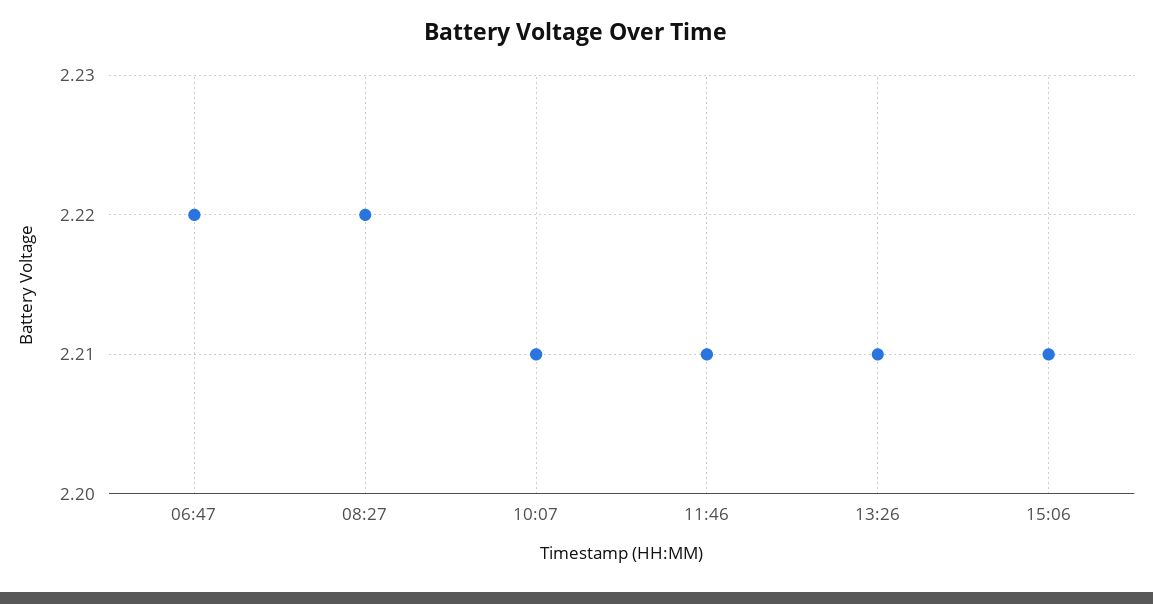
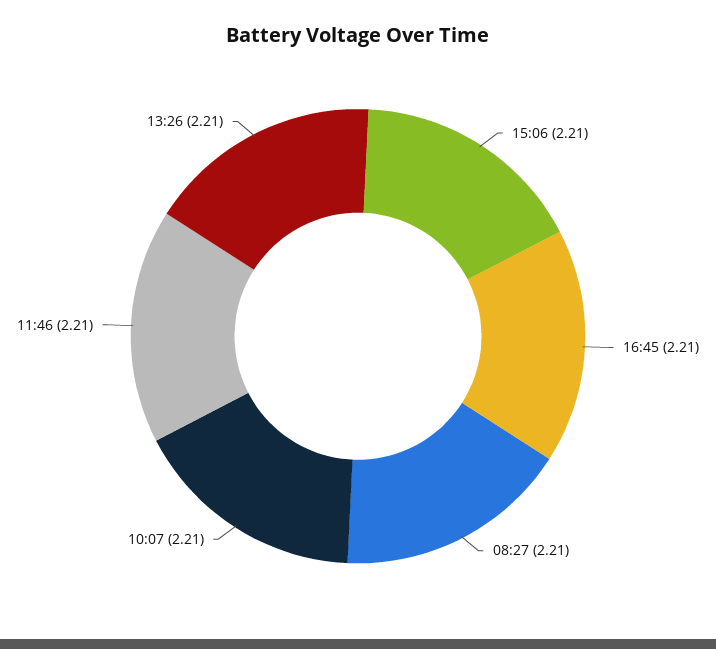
06:47: 2.22 -> none
08:27: 2.22 -> 2.21
16:45: none -> 2.21

